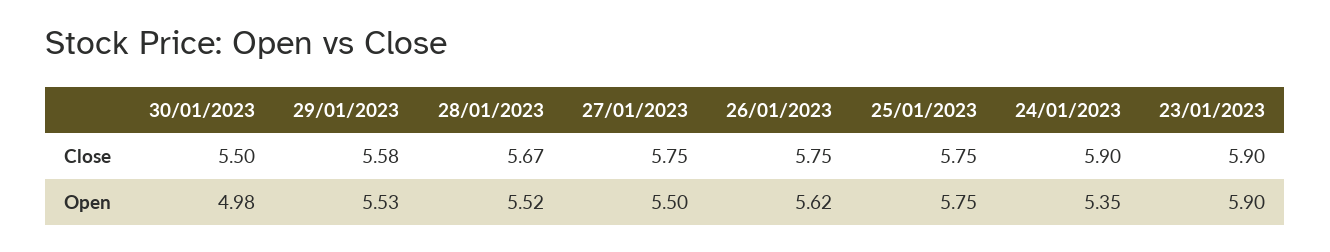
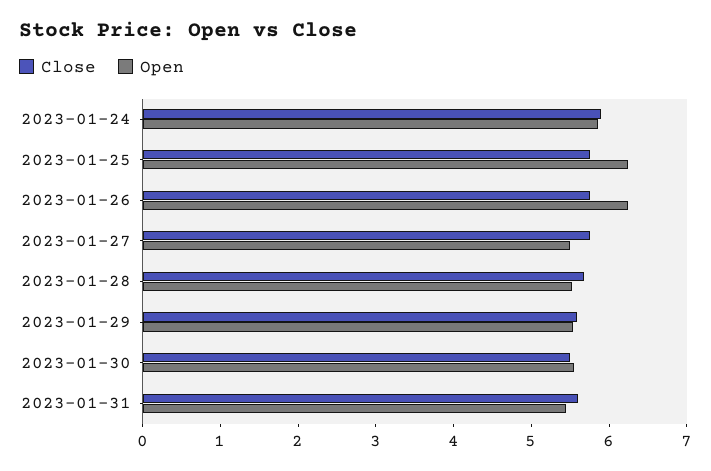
Close, 23/01/2023: 5.9 -> none
Open, 30/01/2023: 4.98 -> 5.6
Open, 26/01/2023: 5.62 -> 6.2
Open, 25/01/2023: 5.75 -> 6.2
Open, 24/01/2023: 5.35 -> 5.8
Open, 23/01/2023: 5.9 -> none
Close, 2023-01-31: none -> 5.6
Open, 2023-01-31: none -> 5.4

